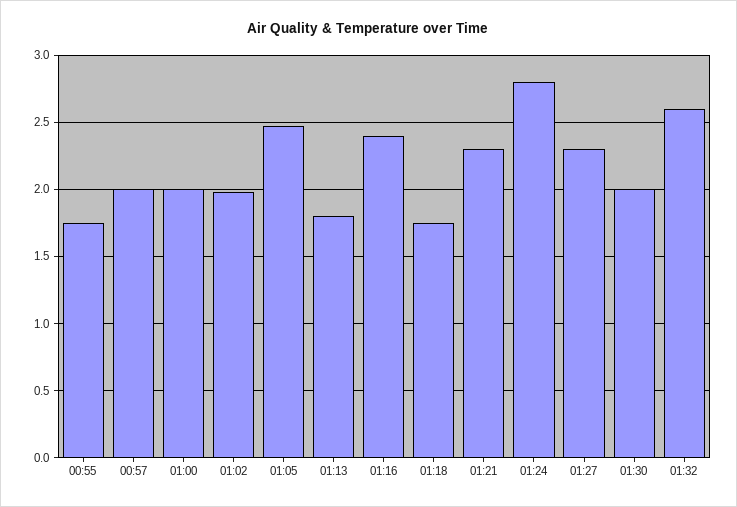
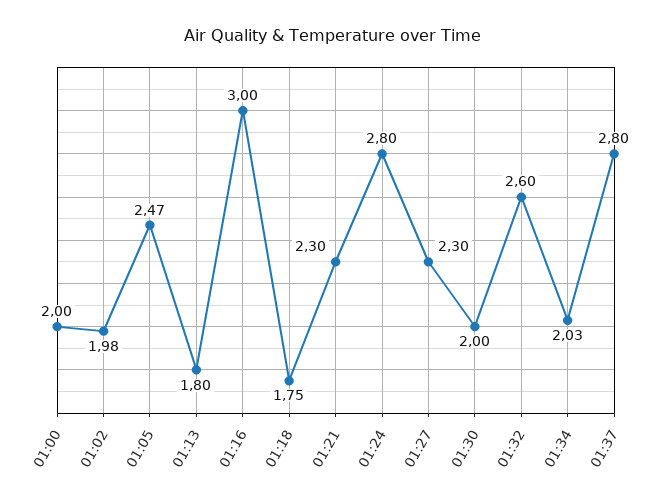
00:55: 1.75 -> none
00:57: 2 -> none
01:16: 2.4 -> 3
01:34: none -> 2.03
01:37: none -> 2.8

